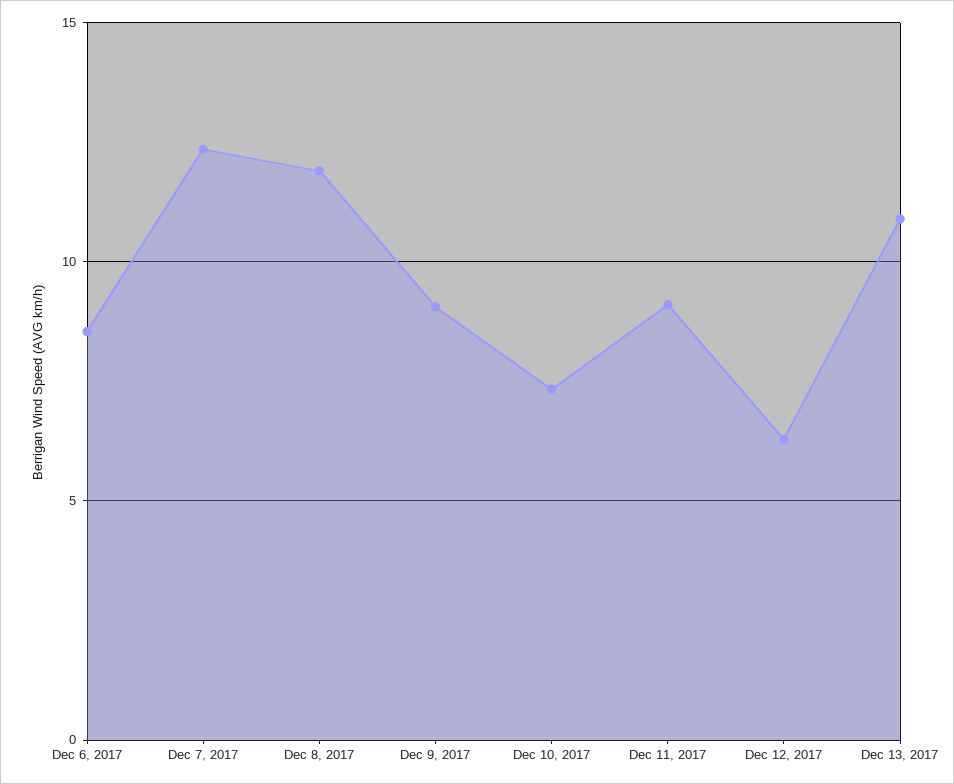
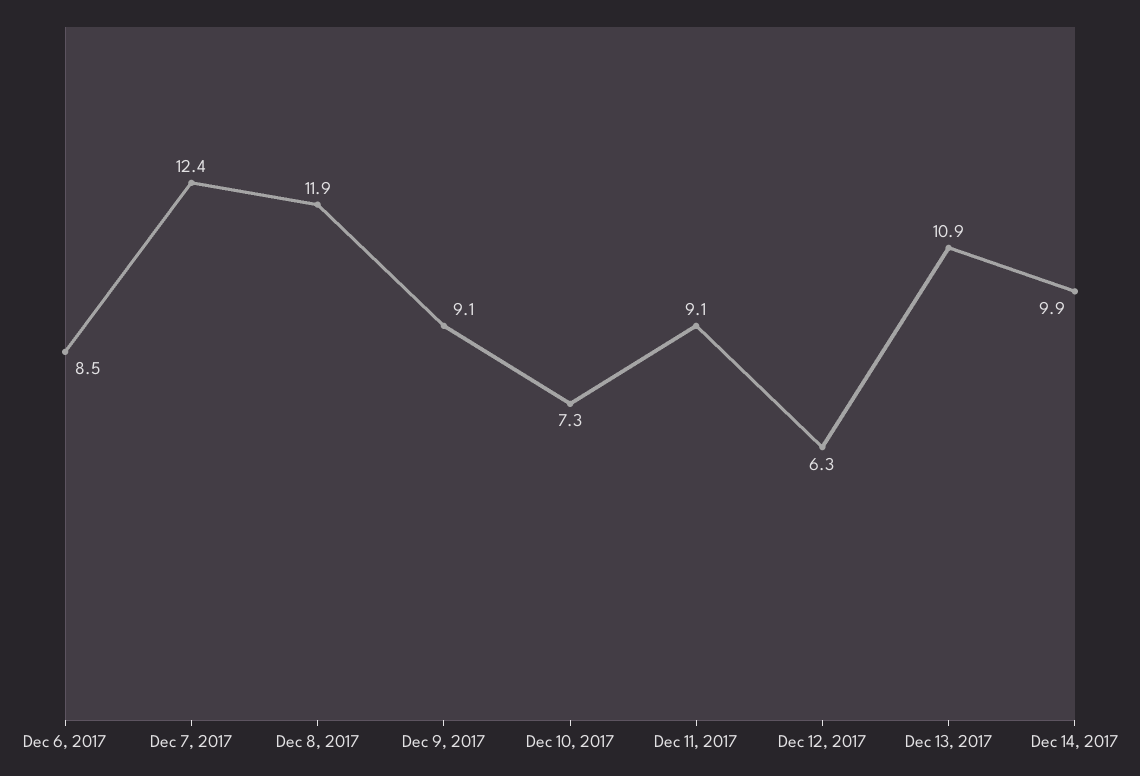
Dec 14, 2017: none -> 9.9

